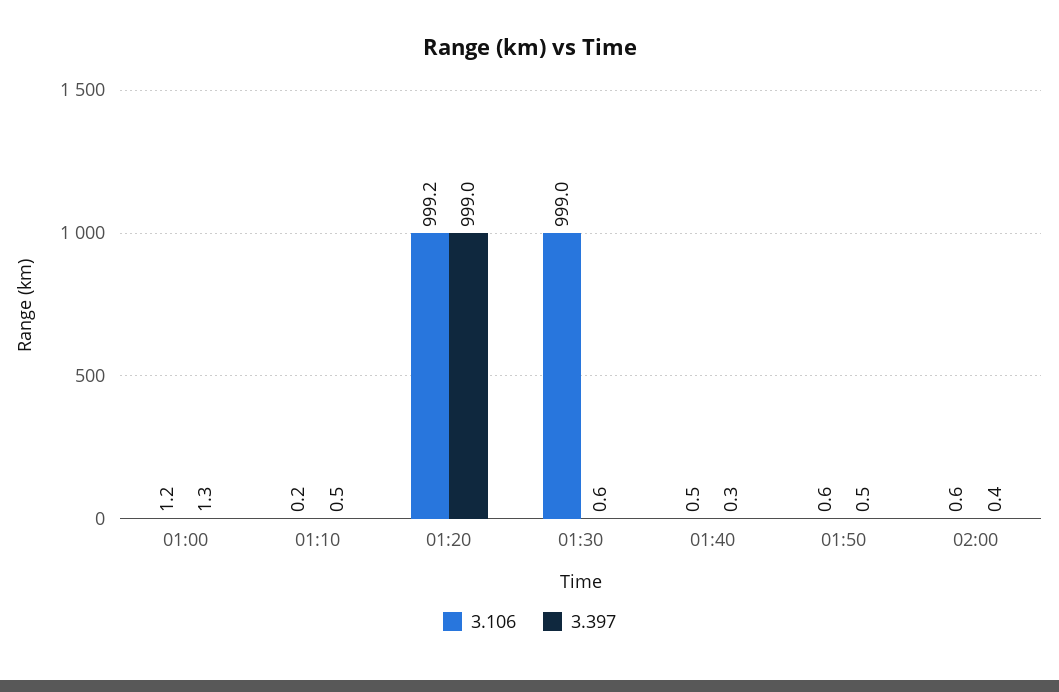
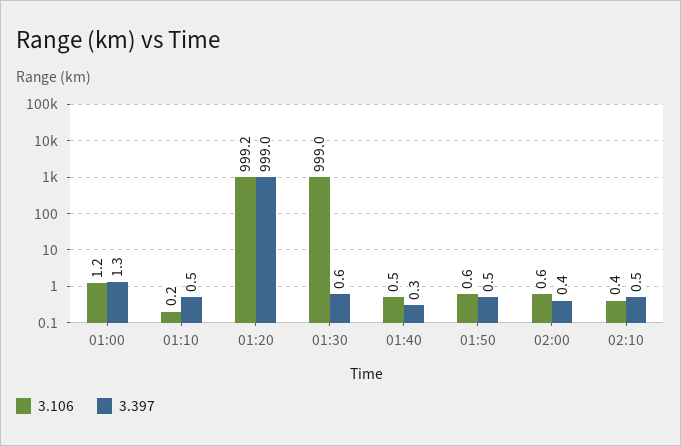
3.106, 02:10: none -> 0.4
3.397, 02:10: none -> 0.5

